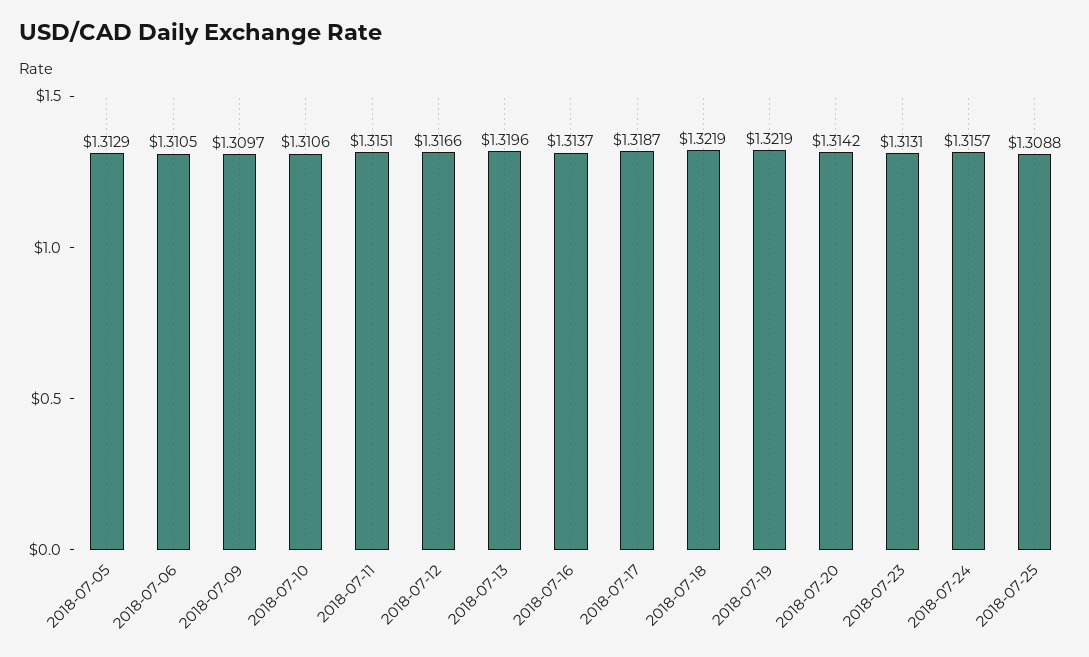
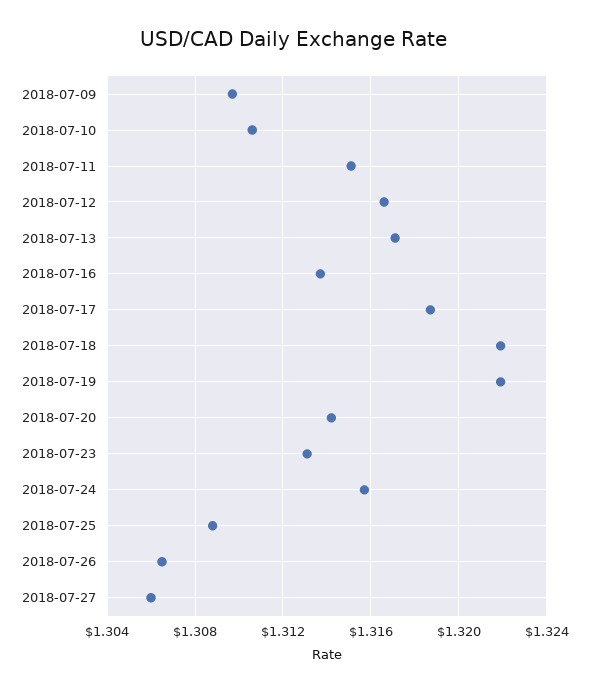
2018-07-05: 1.3129 -> none
2018-07-06: 1.3105 -> none
2018-07-13: 1.3196 -> 1.317
2018-07-26: none -> 1.3065
2018-07-27: none -> 1.306

